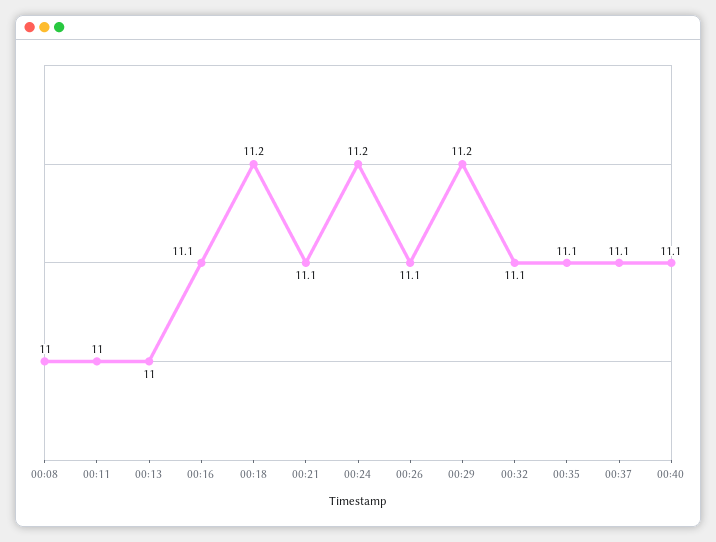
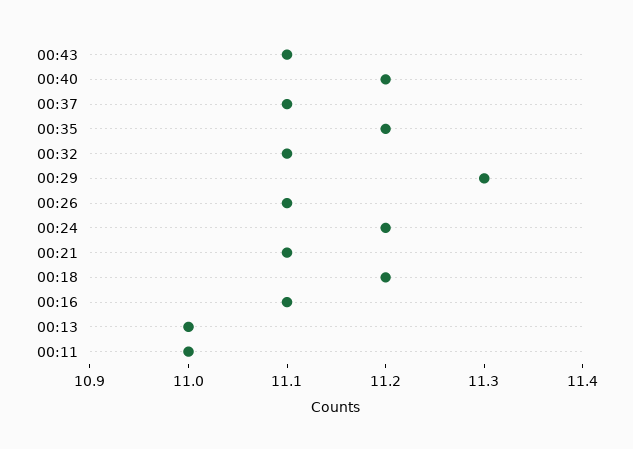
00:08: 11 -> none
00:29: 11.2 -> 11.3
00:35: 11.1 -> 11.2
00:40: 11.1 -> 11.2
00:43: none -> 11.1

